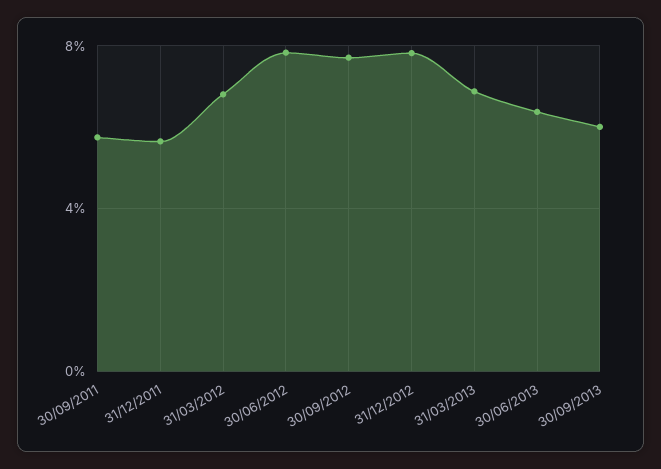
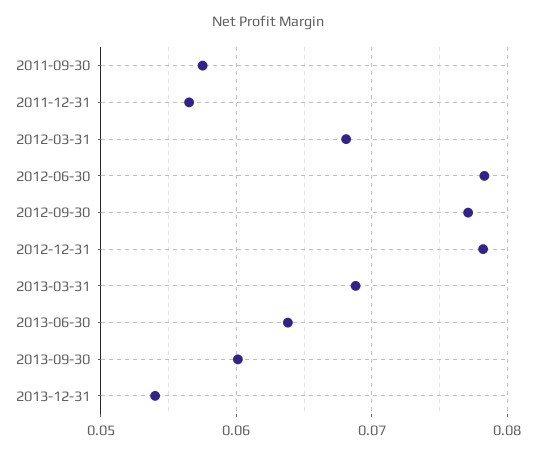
2013-12-31: none -> 0.054

